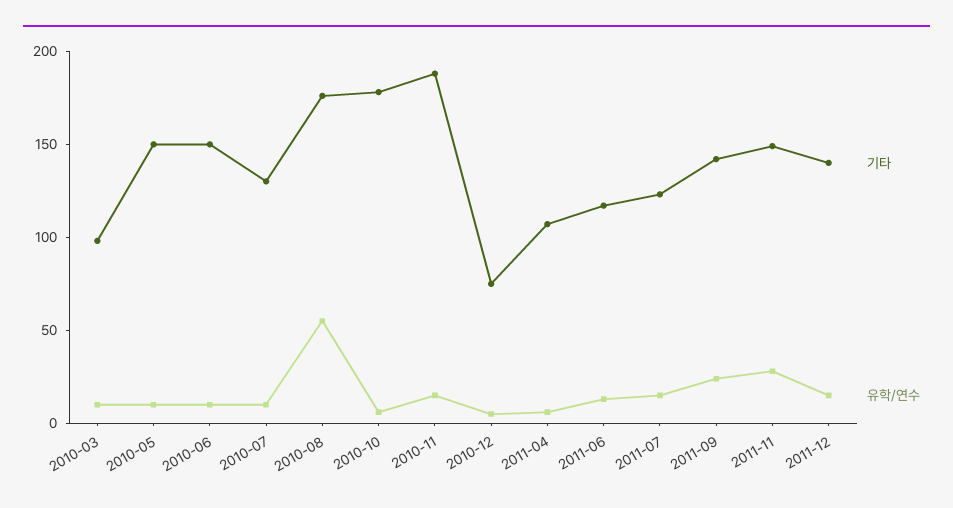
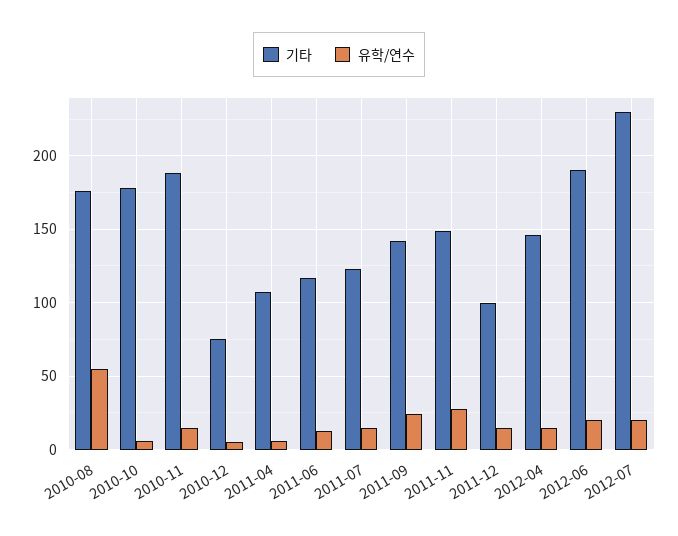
기타, 2010-03: 100 -> none
유학/연수, 2010-03: 10 -> none
기타, 2010-05: 150 -> none
유학/연수, 2010-05: 10 -> none
기타, 2010-06: 150 -> none
유학/연수, 2010-06: 10 -> none
기타, 2010-07: 130 -> none
유학/연수, 2010-07: 10 -> none
기타, 2011-12: 140 -> 100
기타, 2012-04: none -> 145
유학/연수, 2012-04: none -> 15
기타, 2012-06: none -> 190
유학/연수, 2012-06: none -> 20
기타, 2012-07: none -> 230
유학/연수, 2012-07: none -> 20

